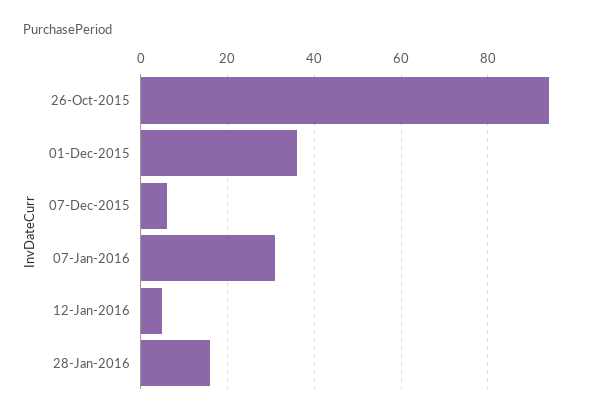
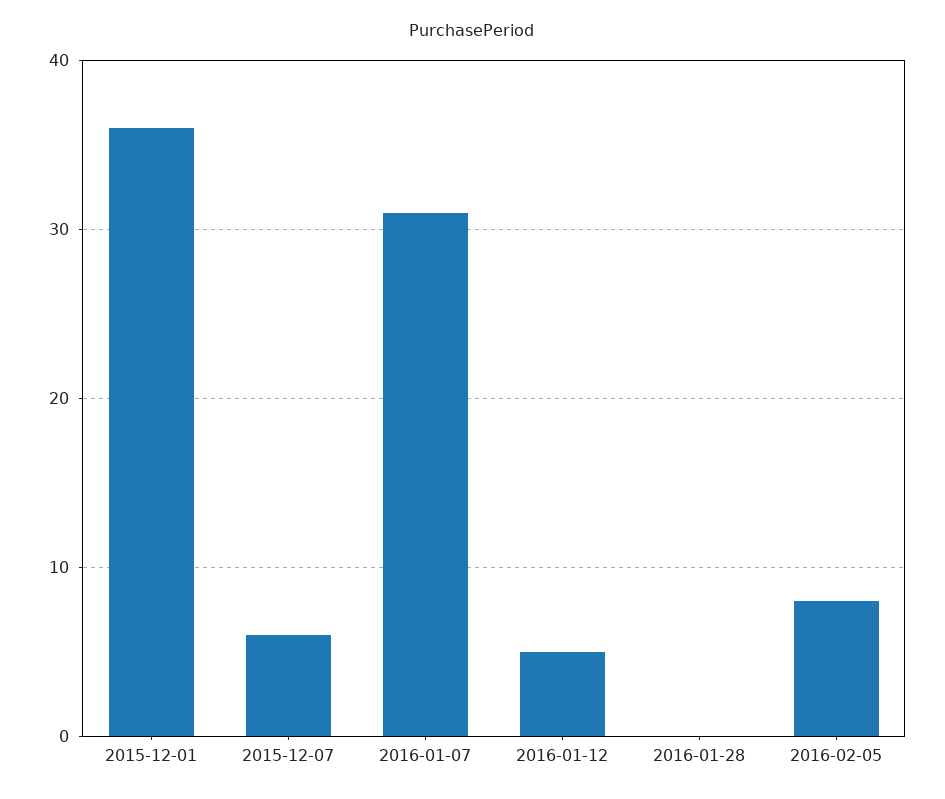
26-Oct-2015: 95 -> none
28-Jan-2016: 15 -> 0
2016-02-05: none -> 8

